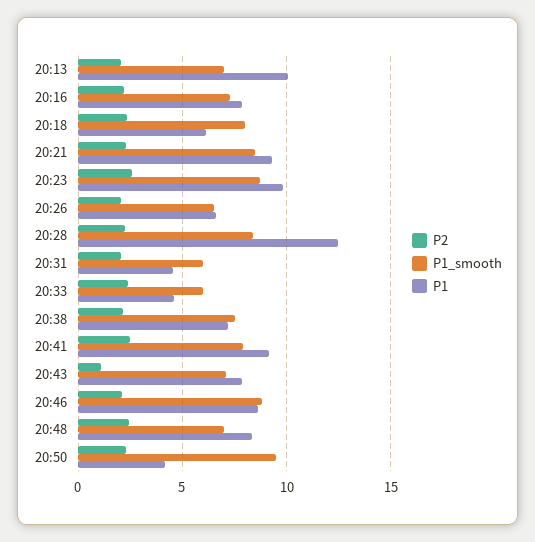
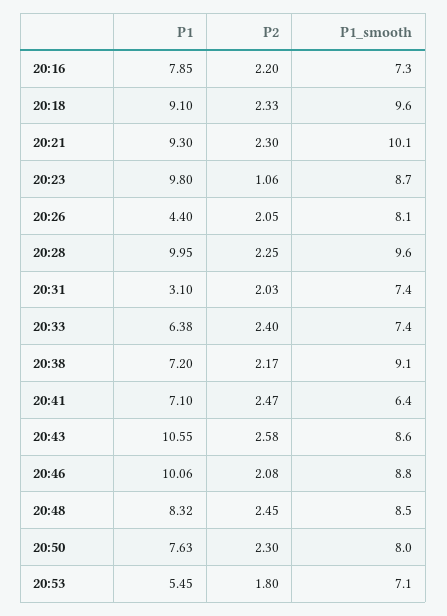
P2, 20:13: 2 -> none
P1_smooth, 20:13: 7 -> none
P1, 20:13: 10 -> none
P1_smooth, 20:18: 8 -> 9.6
P1, 20:18: 6 -> 9.1
P1_smooth, 20:21: 8.5 -> 10.1
P2, 20:23: 2.5 -> 1.06
P1_smooth, 20:26: 6.5 -> 8.1
P1, 20:26: 6.5 -> 4.4
P1_smooth, 20:28: 8.5 -> 9.6
P1, 20:28: 12.5 -> 9.95
P1_smooth, 20:31: 6 -> 7.4
P1, 20:31: 4.5 -> 3.1
P1_smooth, 20:33: 6 -> 7.4
P1, 20:33: 4.5 -> 6.38
P1_smooth, 20:38: 7.5 -> 9.1
P1_smooth, 20:41: 8 -> 6.4
P1, 20:41: 9 -> 7.1
P2, 20:43: 1 -> 2.58
P1_smooth, 20:43: 7 -> 8.6
P1, 20:43: 8 -> 10.55
P1, 20:46: 8.5 -> 10.06
P1_smooth, 20:48: 7 -> 8.5
P1_smooth, 20:50: 9.5 -> 8
P1, 20:50: 4 -> 7.63
P1, 20:53: none -> 5.45
P2, 20:53: none -> 1.8
P1_smooth, 20:53: none -> 7.1

